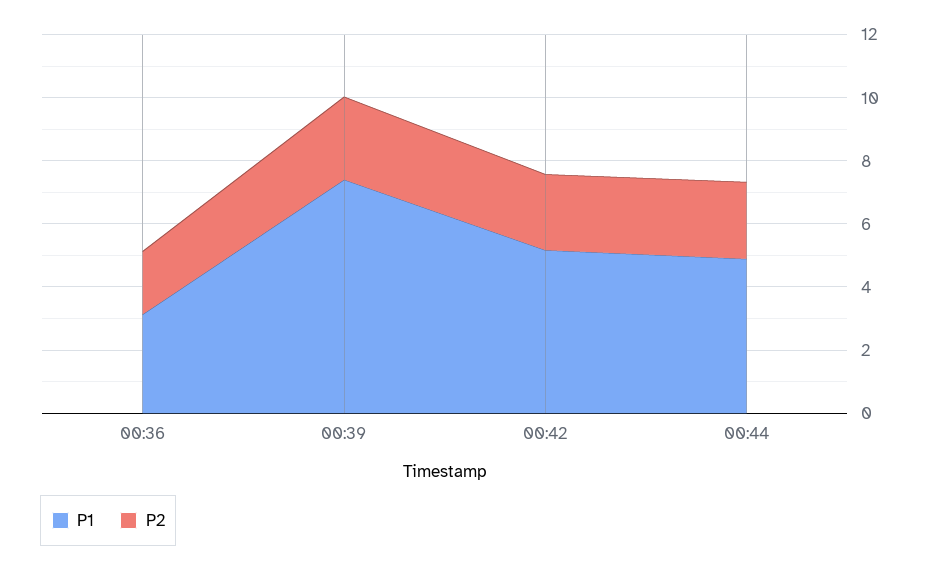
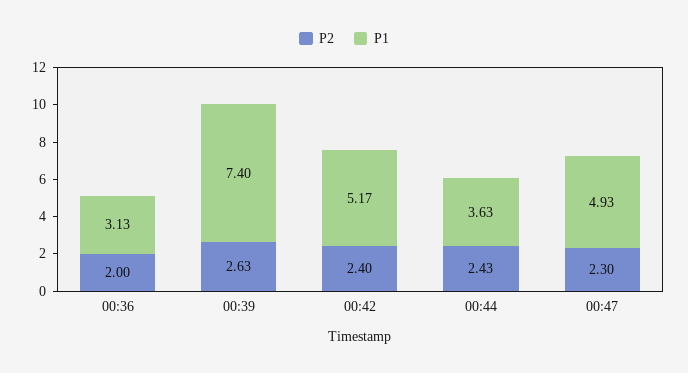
P1, 00:44: 5 -> 3.63
P2, 00:47: none -> 2.3
P1, 00:47: none -> 4.93

